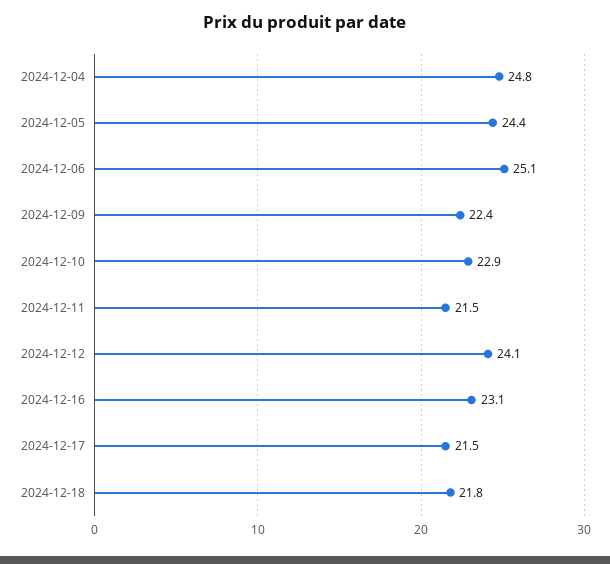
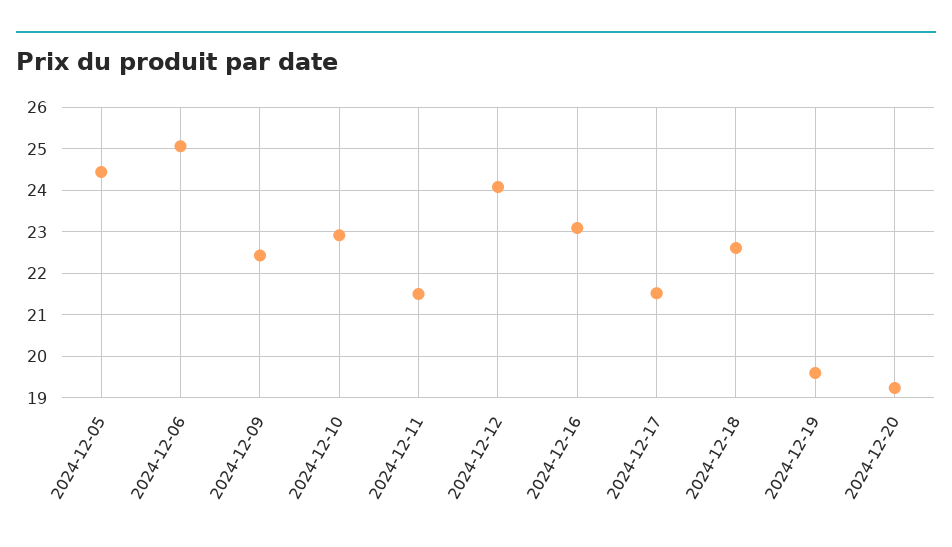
2024-12-04: 24.8 -> none
2024-12-18: 21.8 -> 22.6
2024-12-19: none -> 19.6
2024-12-20: none -> 19.2

